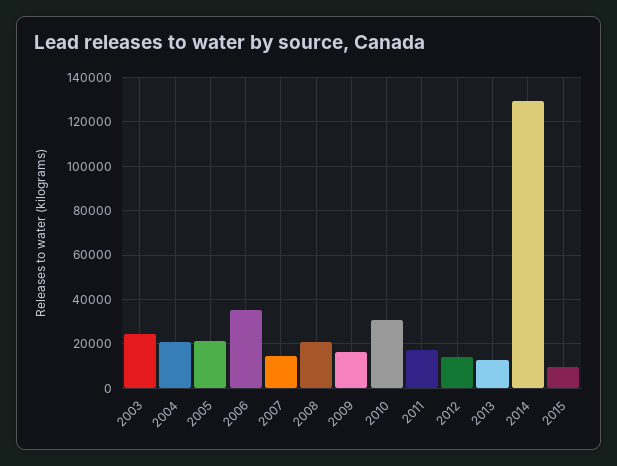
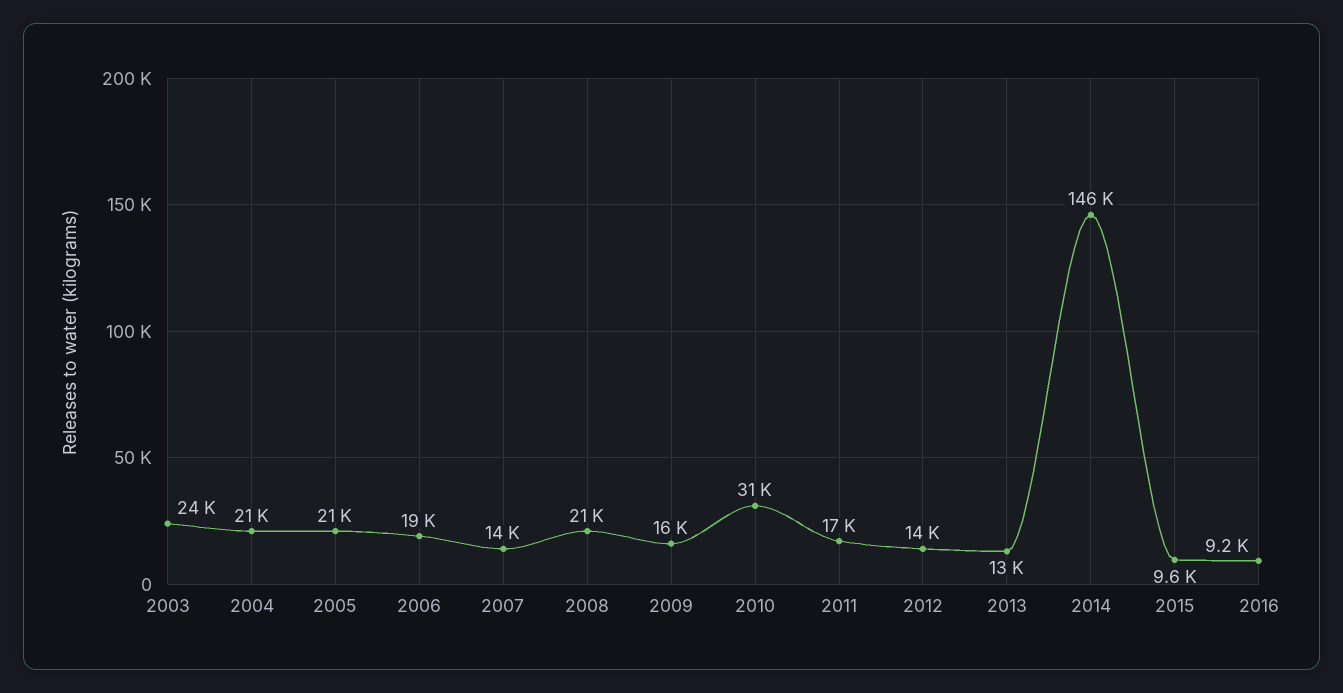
2006: 35000 -> 19000
2014: 130000 -> 146000
2016: none -> 9200

